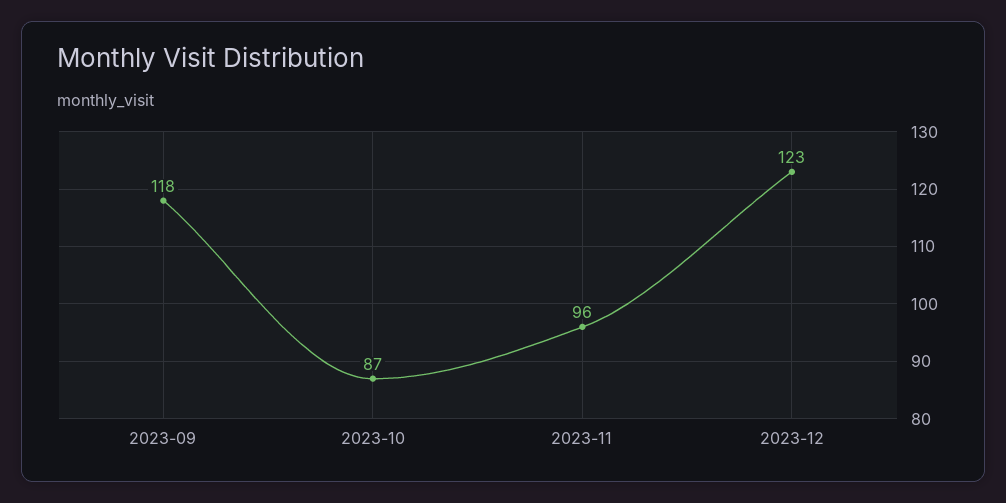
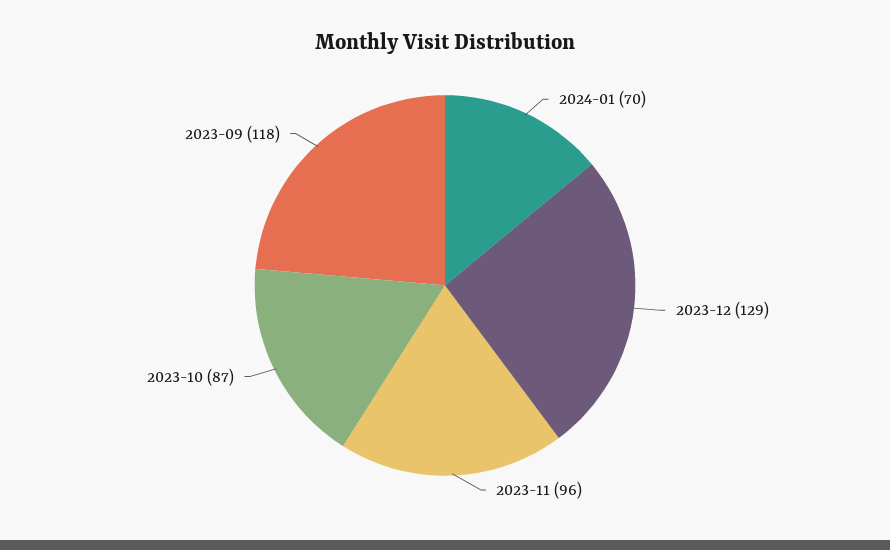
2023-12: 123 -> 129
2024-01: none -> 70

